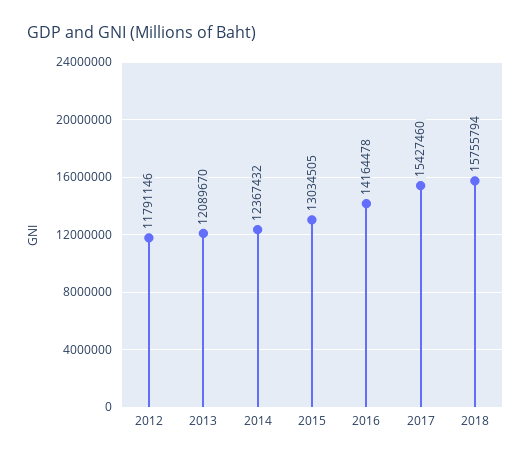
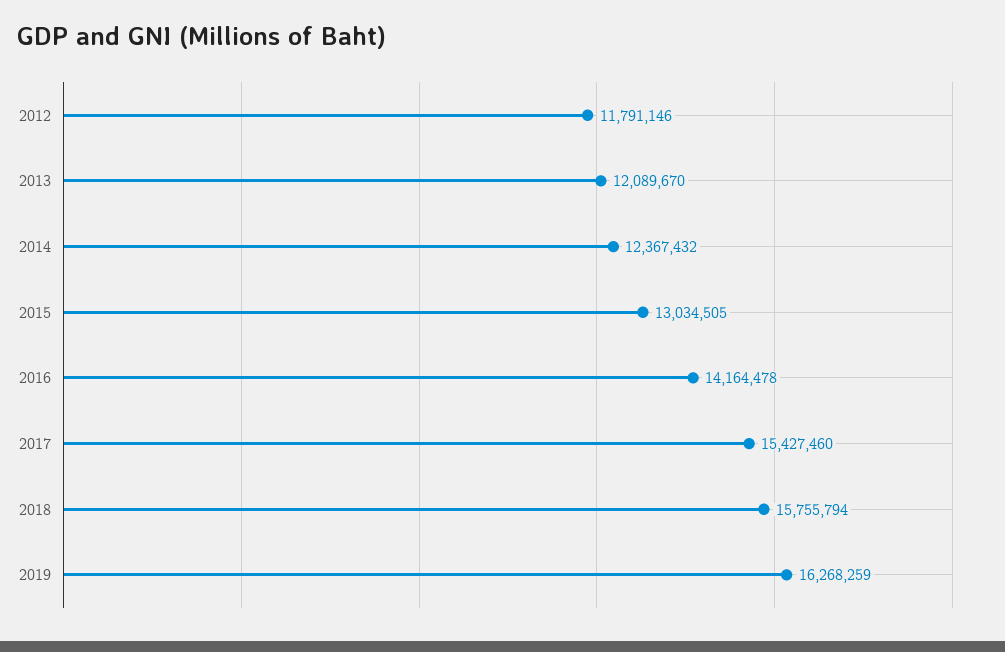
2019: none -> 16268259

